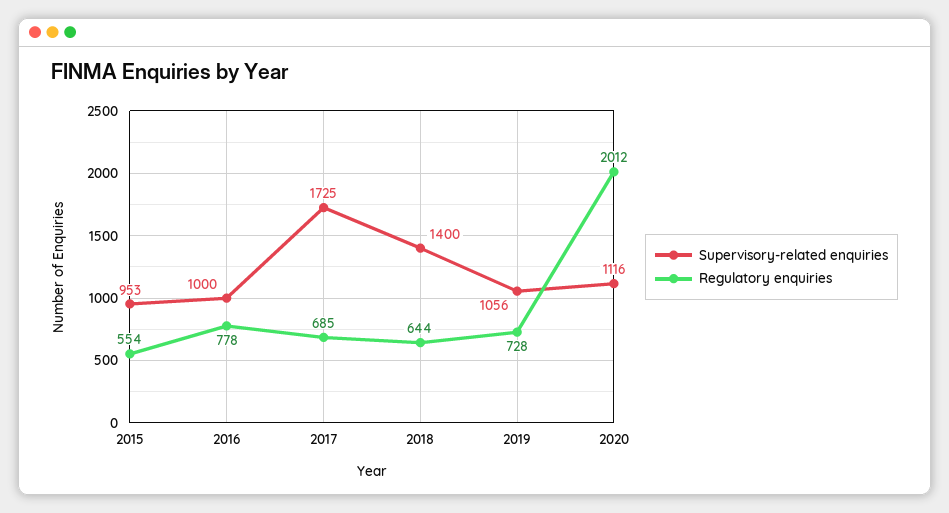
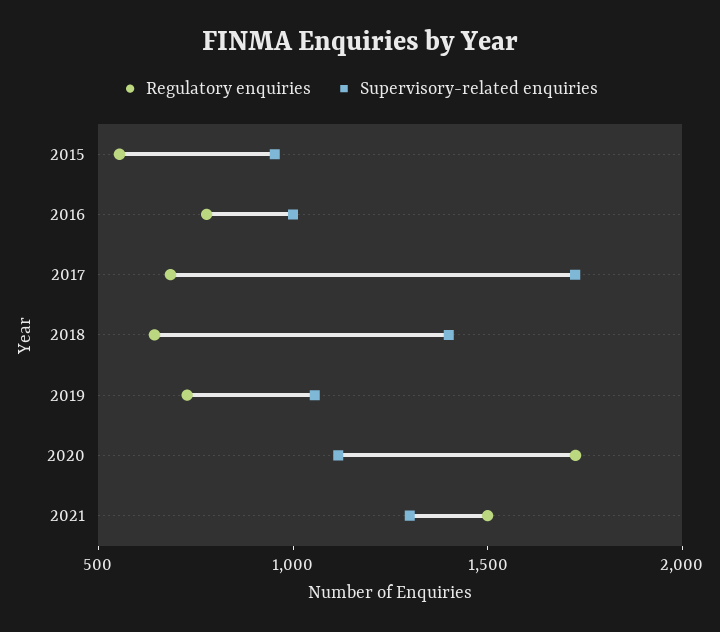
Regulatory enquiries, 2020: 2012 -> 1700
Regulatory enquiries, 2021: none -> 1500
Supervisory-related enquiries, 2021: none -> 1300

